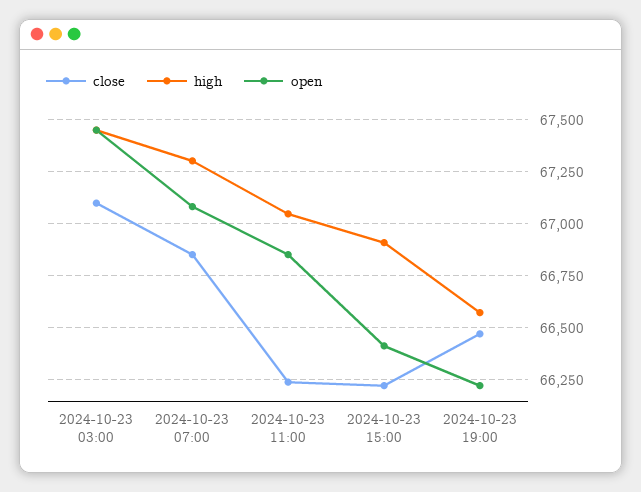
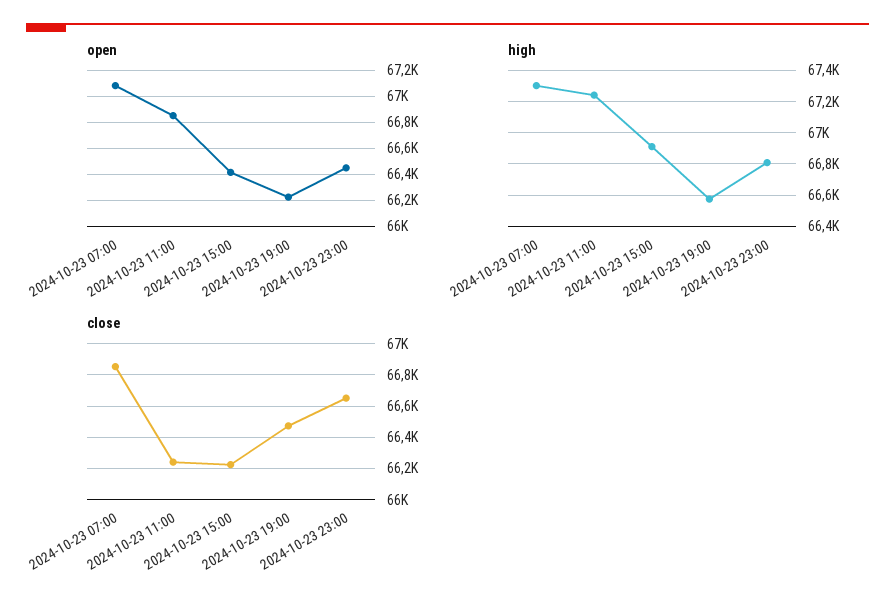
close, 2024-10-23 03:00: 67100 -> none
high, 2024-10-23 03:00: 67450 -> none
open, 2024-10-23 03:00: 67450 -> none
high, 2024-10-23 11:00: 67050 -> 67250
open, 2024-10-23 23:00: none -> 66450
high, 2024-10-23 23:00: none -> 66800
close, 2024-10-23 23:00: none -> 66650

